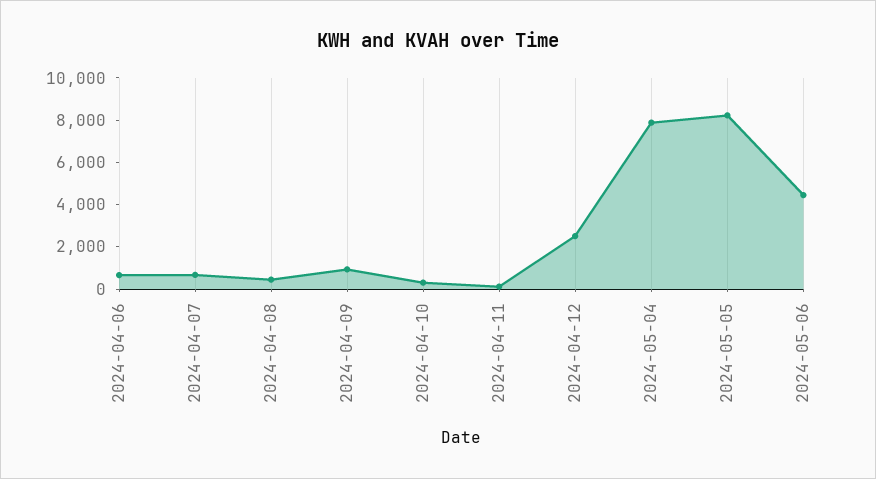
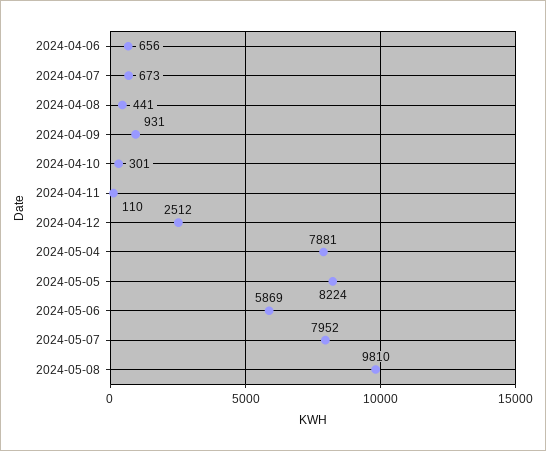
2024-05-06: 4500 -> 5869
2024-05-07: none -> 7952
2024-05-08: none -> 9810

